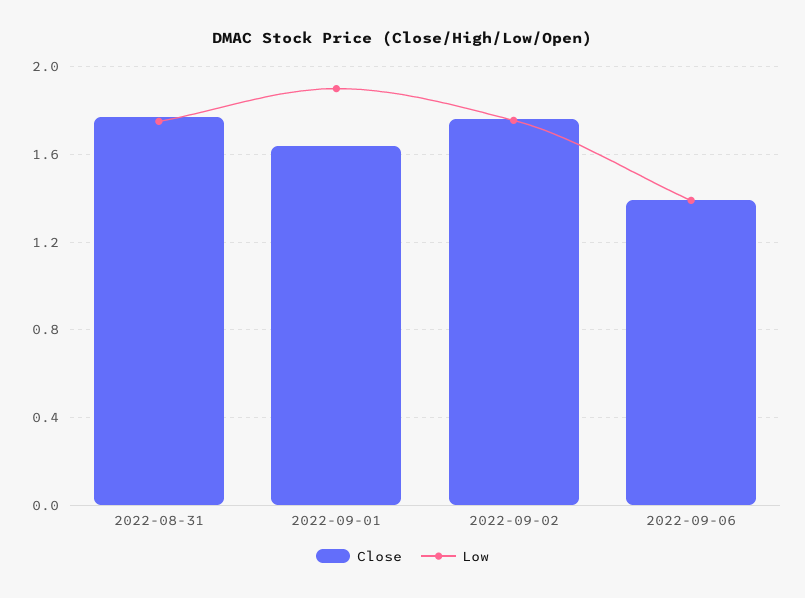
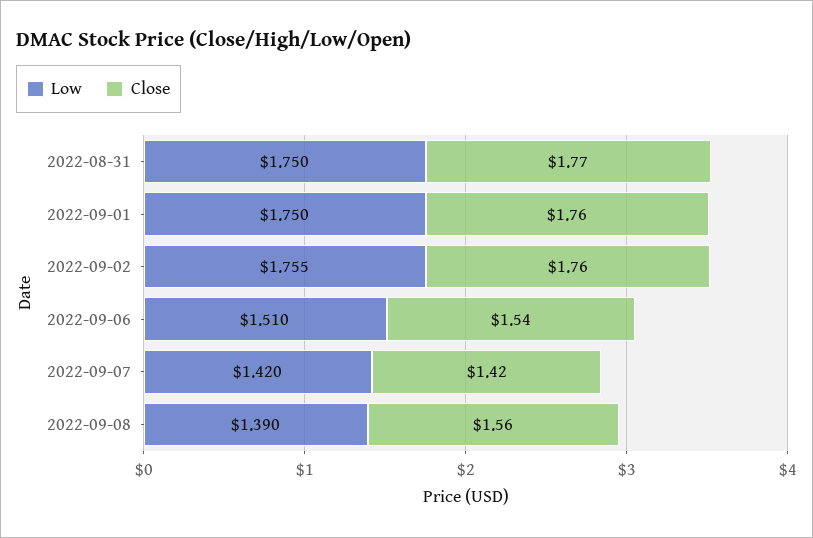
Close, 2022-09-01: 1.65 -> 1.76
Low, 2022-09-01: 1.9 -> 1.75
Close, 2022-09-06: 1.4 -> 1.54
Low, 2022-09-06: 1.4 -> 1.51
Low, 2022-09-07: none -> 1.42
Close, 2022-09-07: none -> 1.42
Low, 2022-09-08: none -> 1.39
Close, 2022-09-08: none -> 1.56

